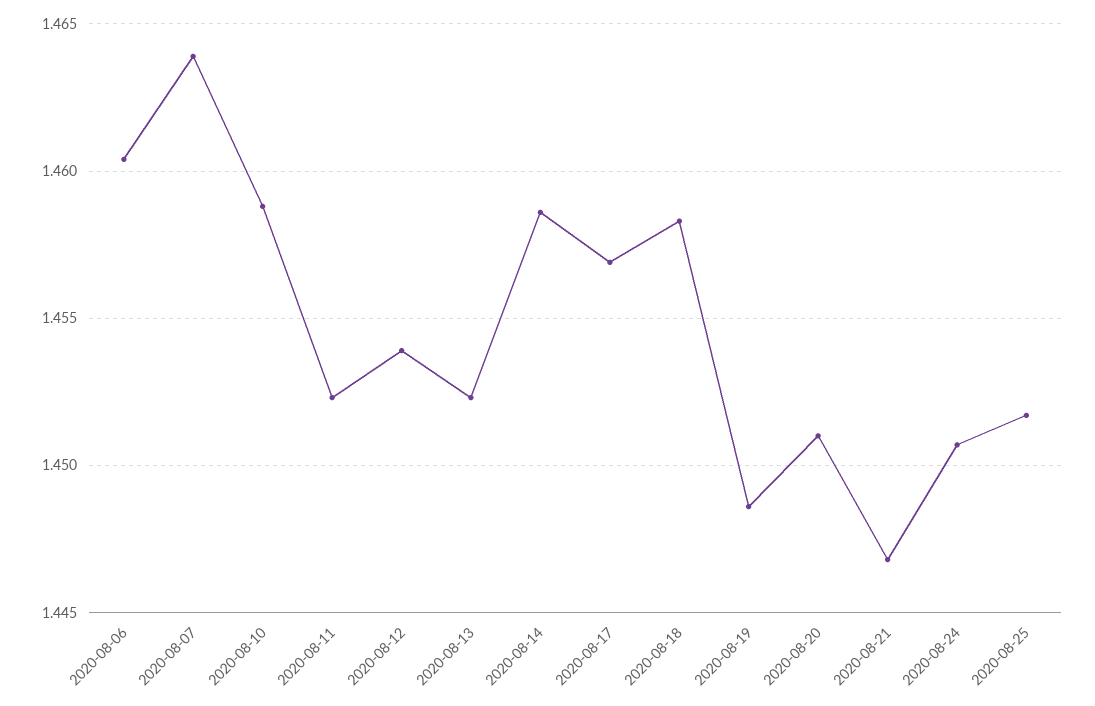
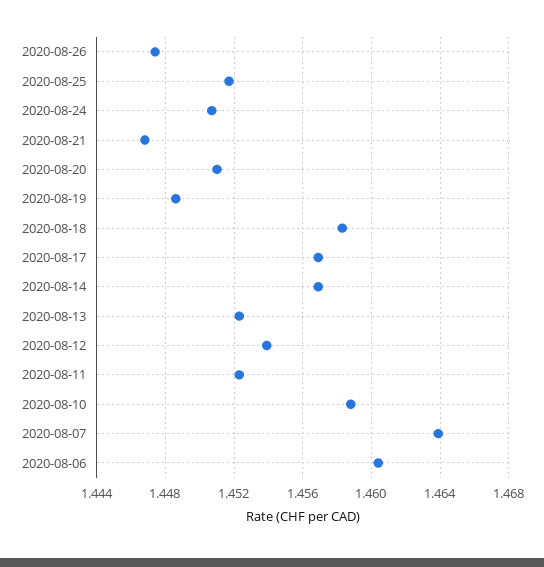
2020-08-14: 1.4585 -> 1.457
2020-08-26: none -> 1.4475

